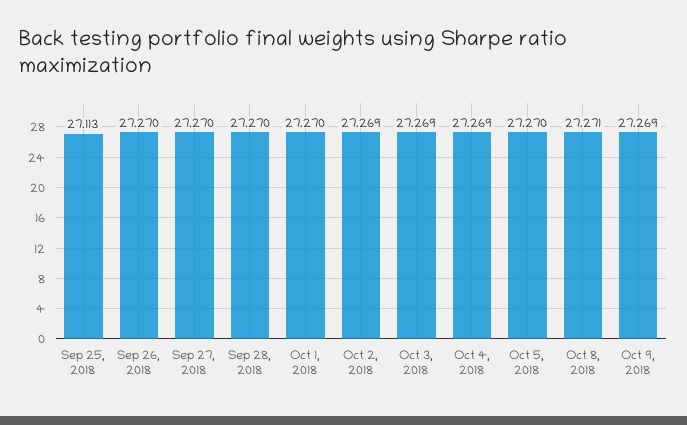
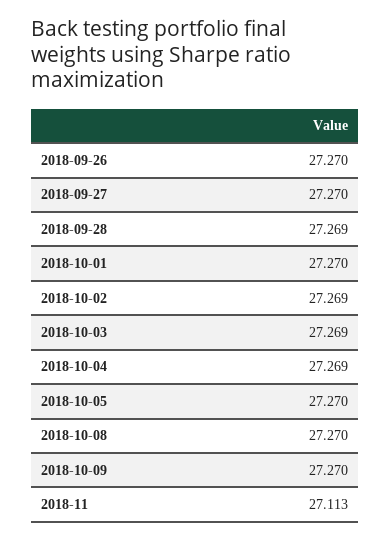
Sep 25, 2018: 27.113 -> none
Sep 28, 2018: 27.27 -> 27.269
Oct 8, 2018: 27.271 -> 27.27
Oct 9, 2018: 27.269 -> 27.27
2018-11: none -> 27.113

